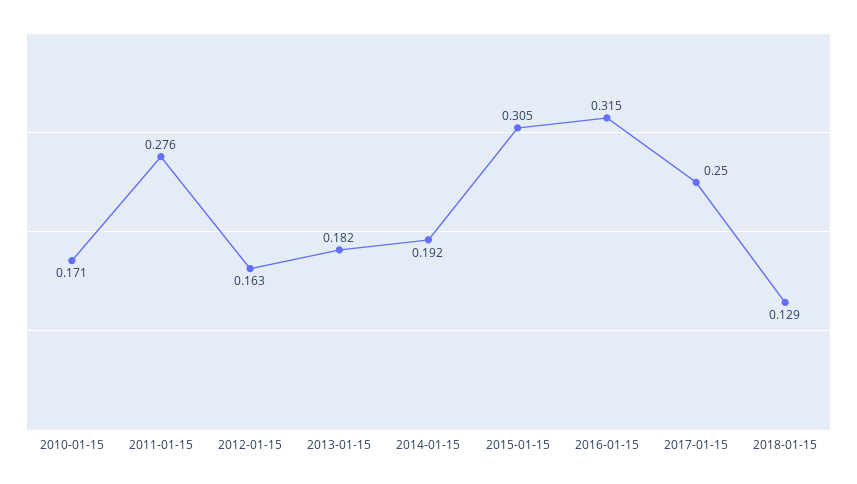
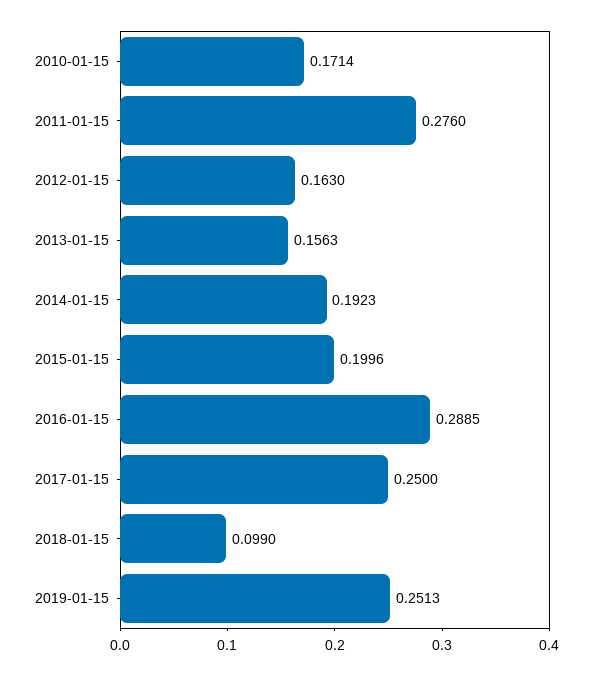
2013-01-15: 0.182 -> 0.1563
2015-01-15: 0.305 -> 0.1996
2016-01-15: 0.315 -> 0.2885
2018-01-15: 0.129 -> 0.099
2019-01-15: none -> 0.2513

